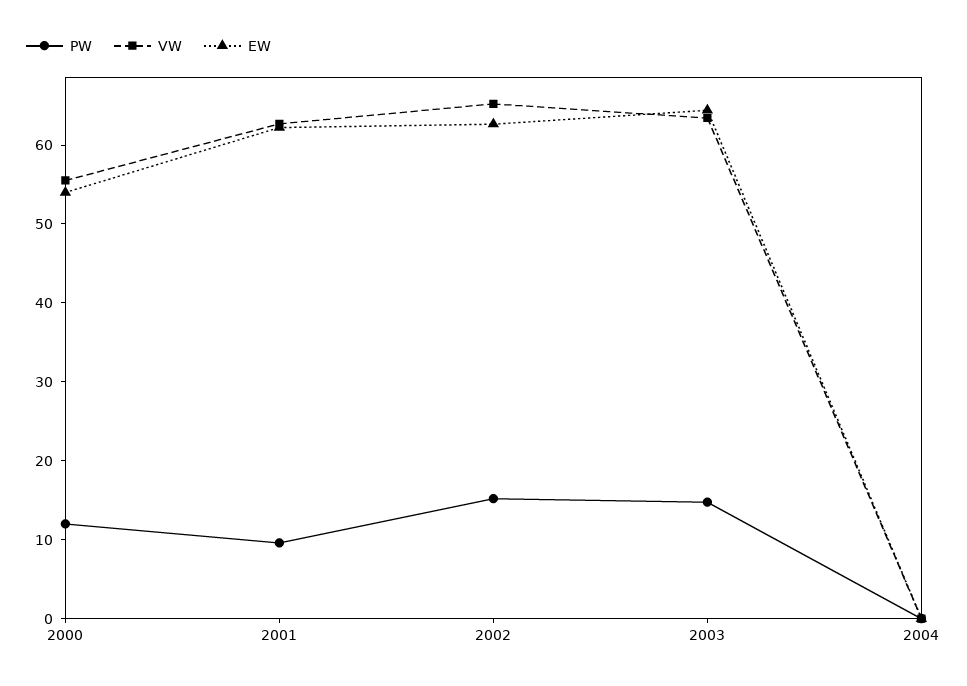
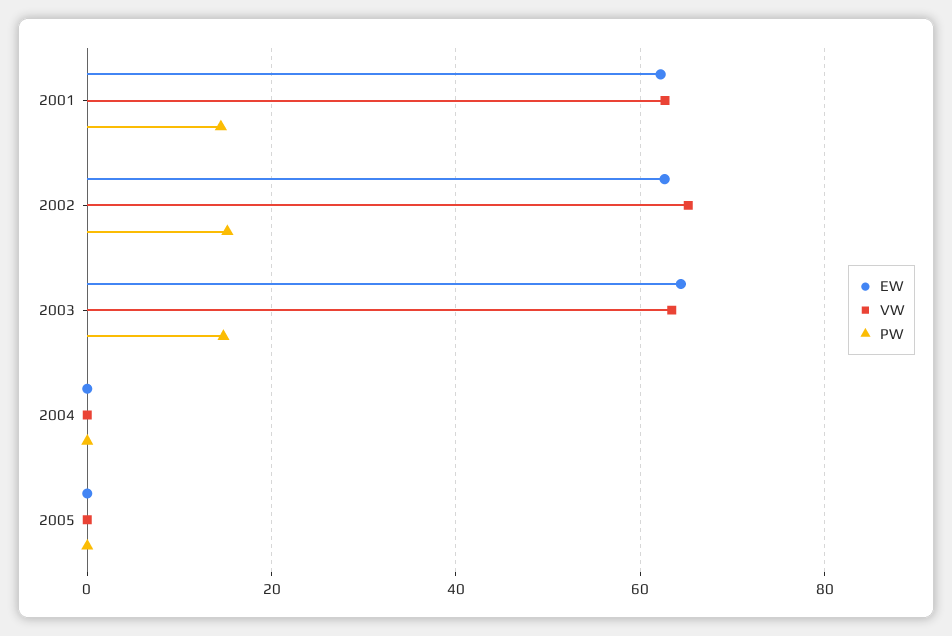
PW, 2000: 12 -> none
VW, 2000: 56 -> none
EW, 2000: 54 -> none
PW, 2001: 10 -> 14
EW, 2005: none -> 0
VW, 2005: none -> 0
PW, 2005: none -> 0

